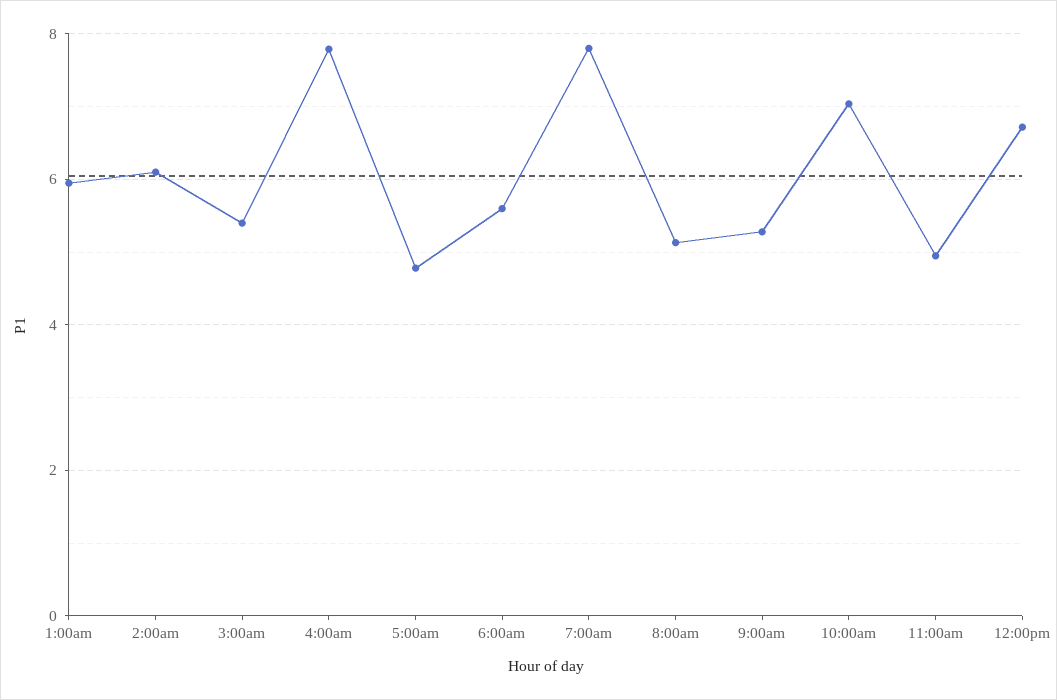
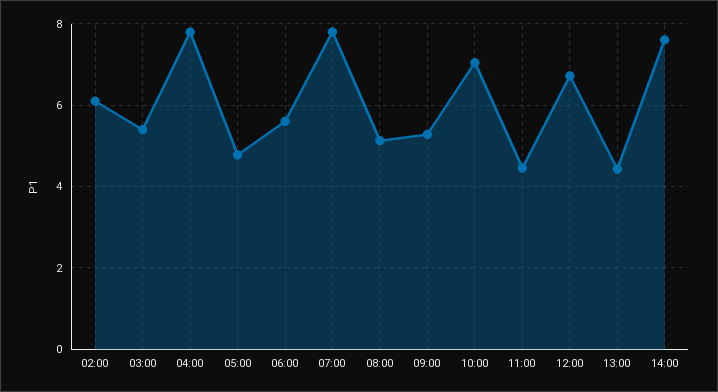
1:00am: 6 -> none
11:00am: 5 -> 4.4
13:00: none -> 4.4
14:00: none -> 7.6

